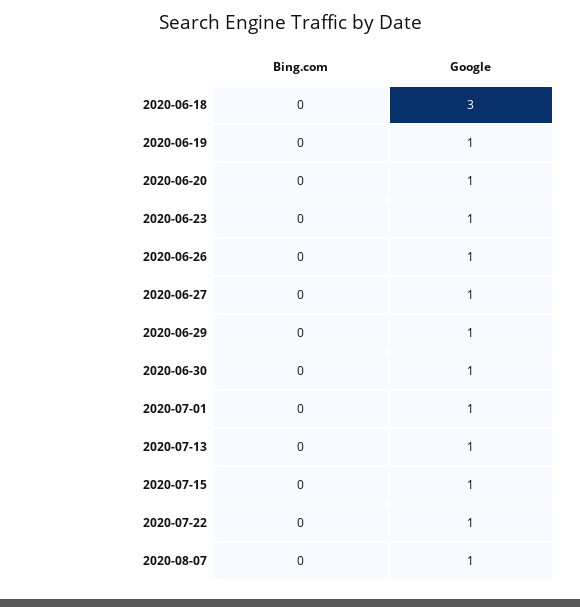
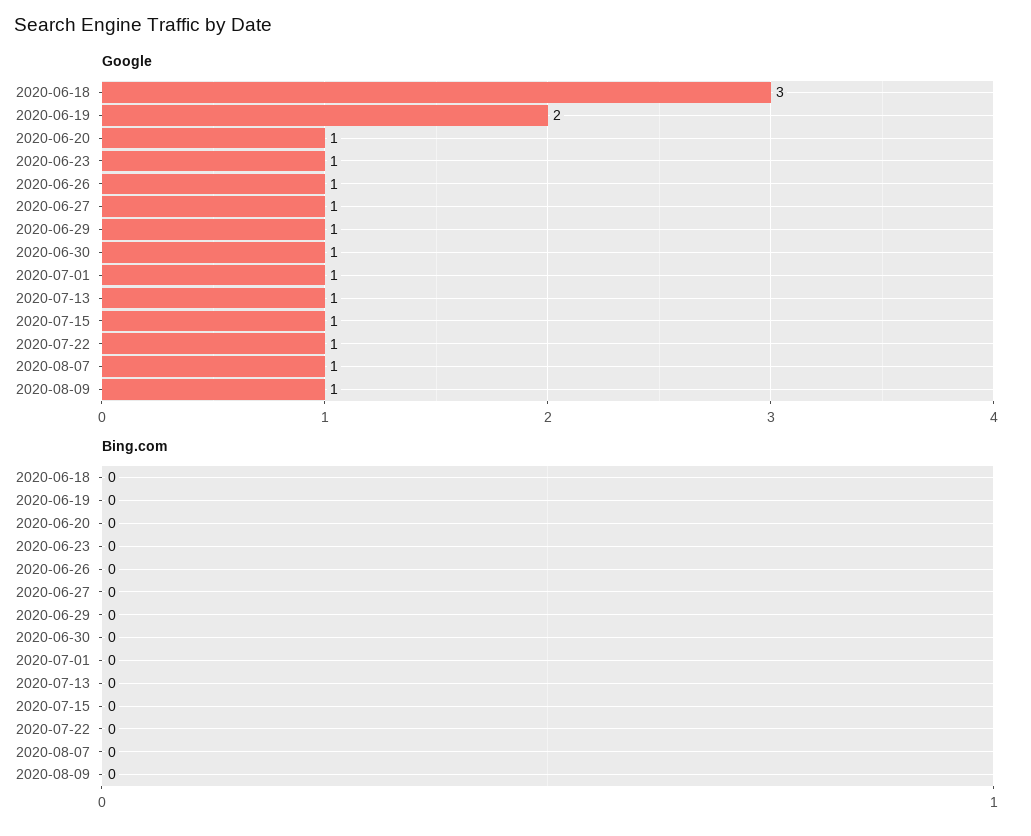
Google, 2020-06-19: 1 -> 2
Google, 2020-08-09: none -> 1
Bing.com, 2020-08-09: none -> 0

